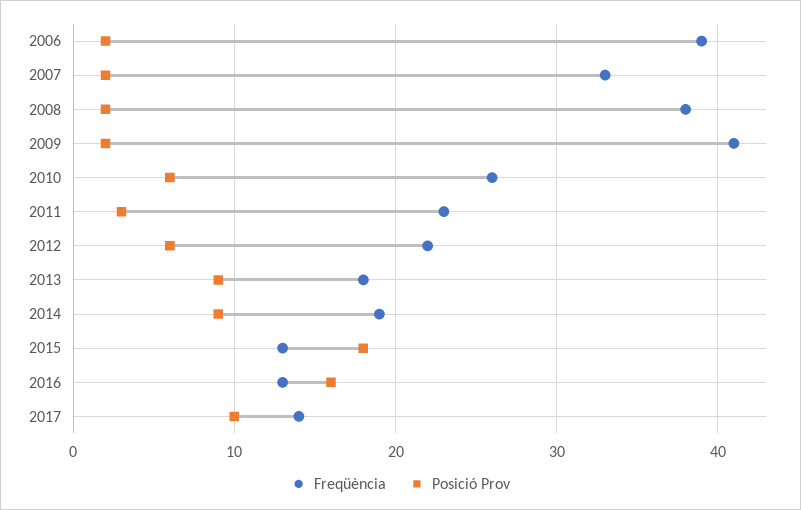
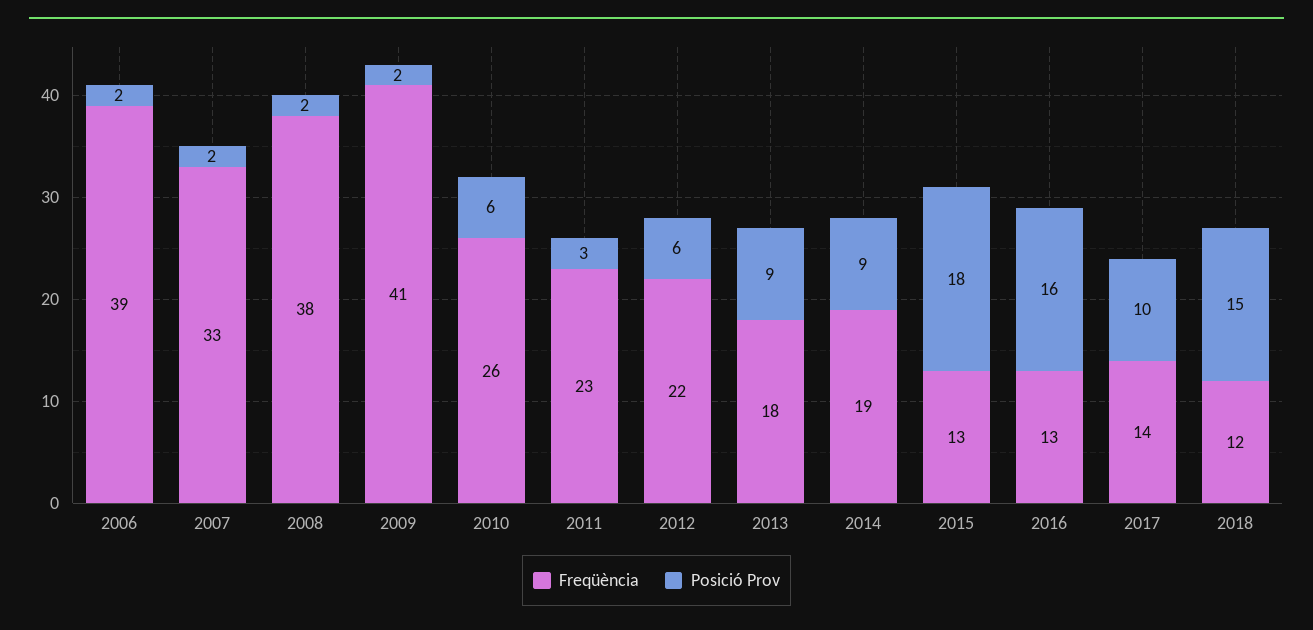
Freqüència, 2018: none -> 12
Posició Prov, 2018: none -> 15

